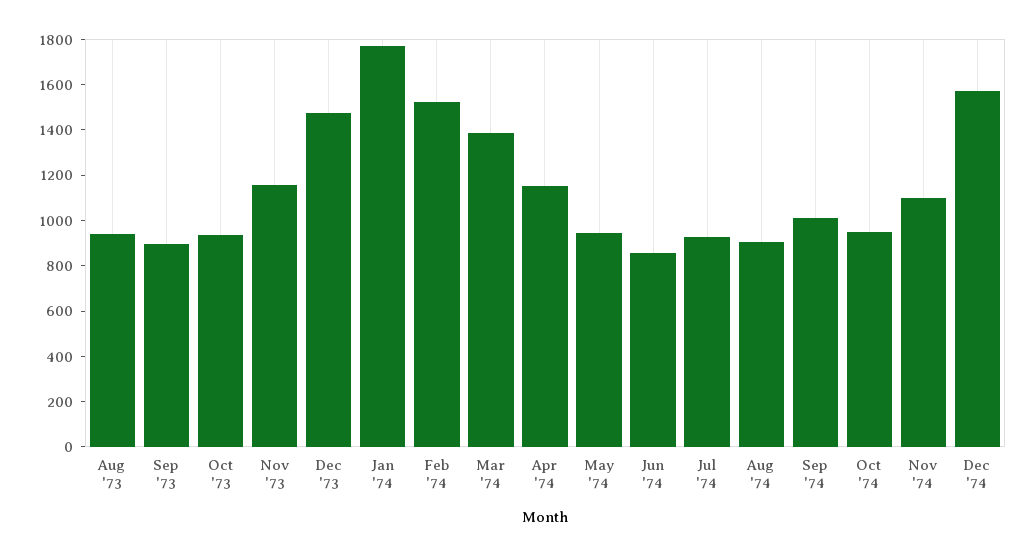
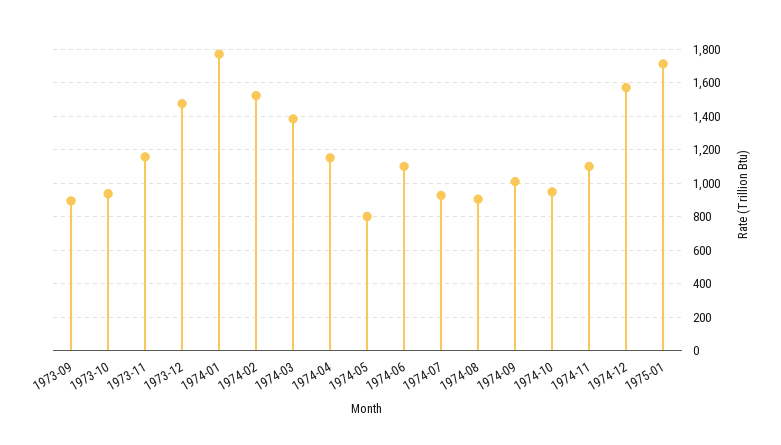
Aug '73: 950 -> none
May '74: 950 -> 800
Jun '74: 850 -> 1100
1975-01: none -> 1700

